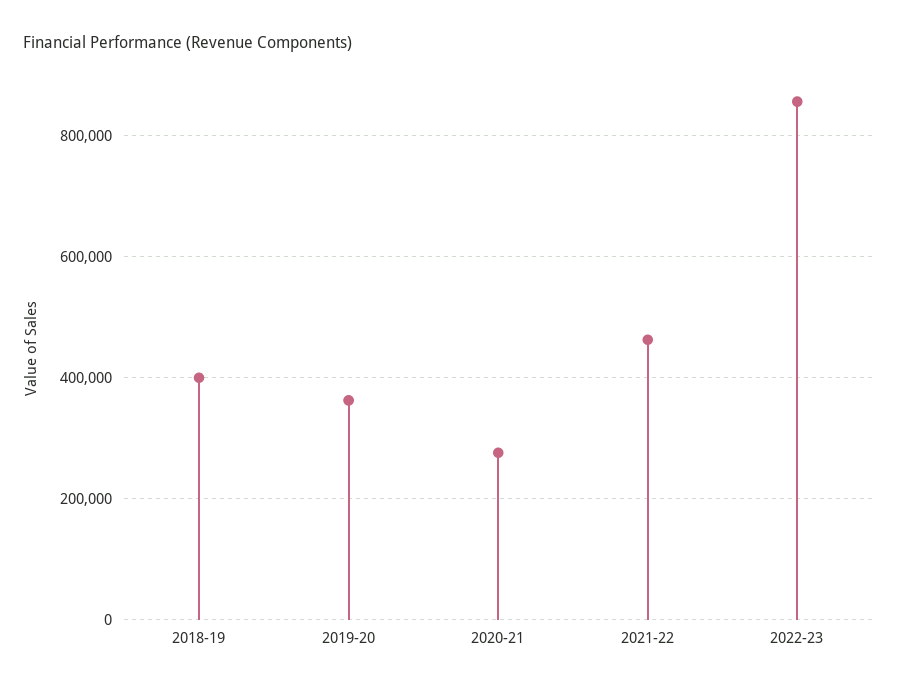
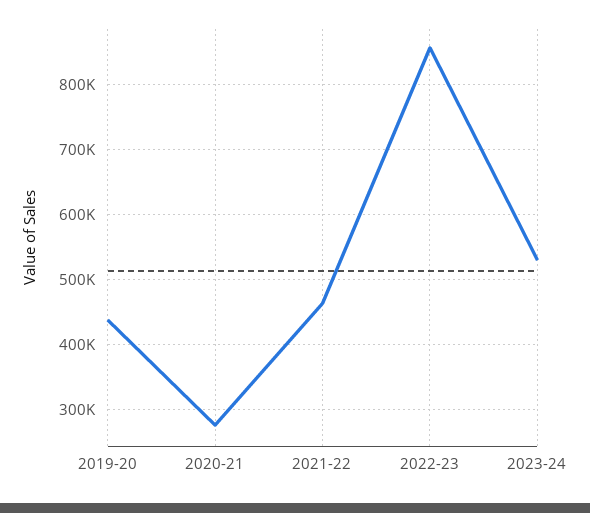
2018-19: 400000 -> none
2019-20: 360000 -> 440000
2023-24: none -> 530000

